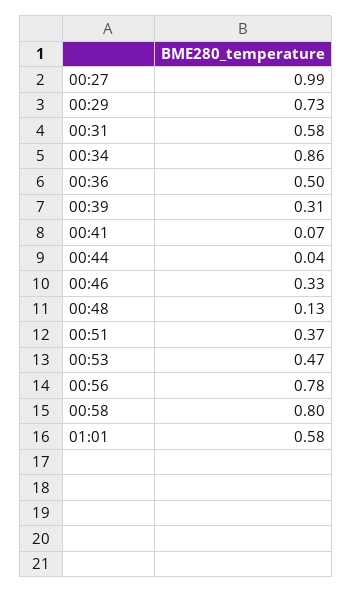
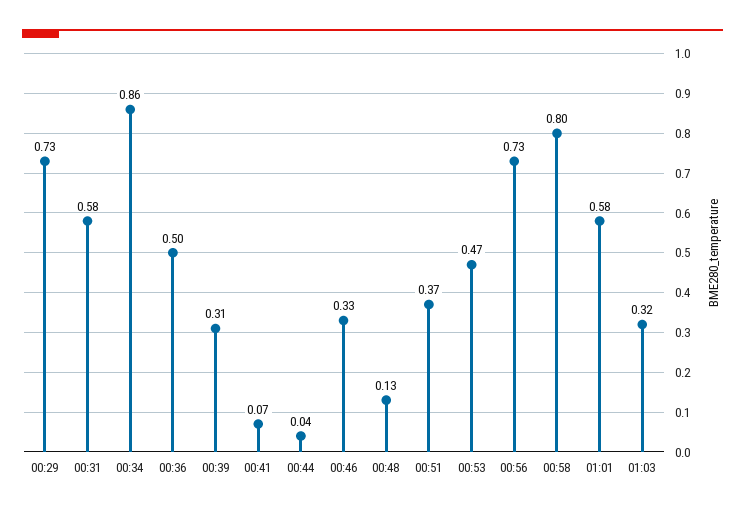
00:27: 0.99 -> none
00:56: 0.78 -> 0.73
01:03: none -> 0.32

